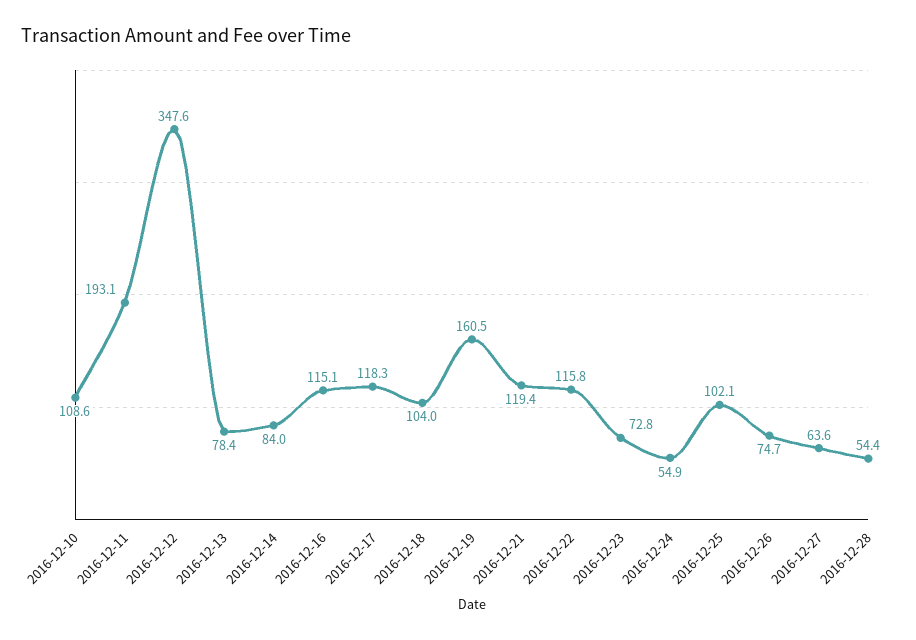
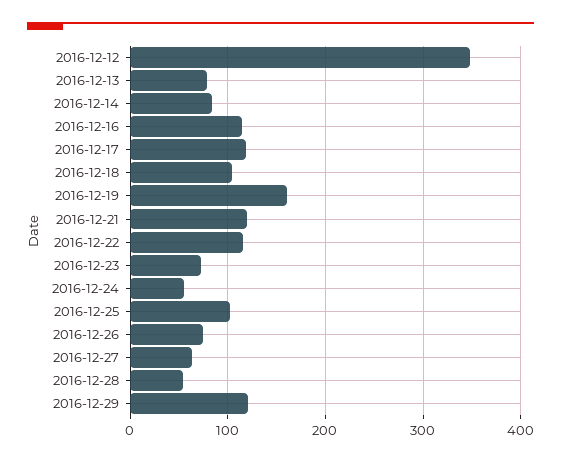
2016-12-10: 108.6 -> none
2016-12-11: 193.1 -> none
2016-12-29: none -> 120

